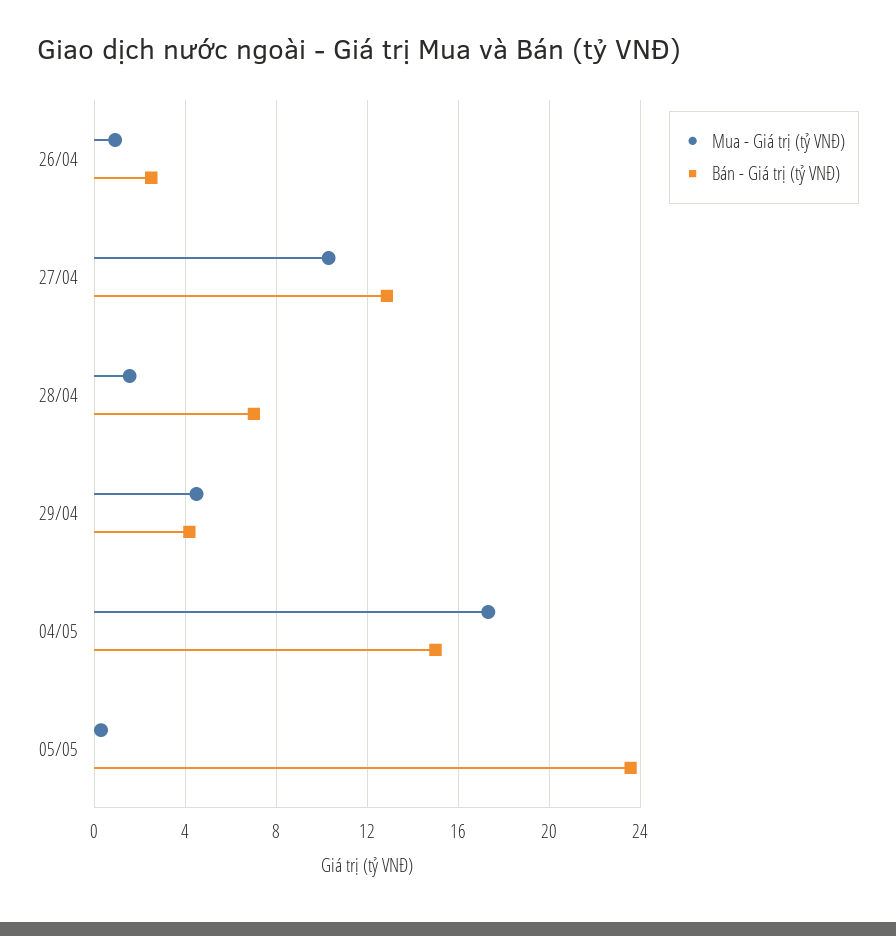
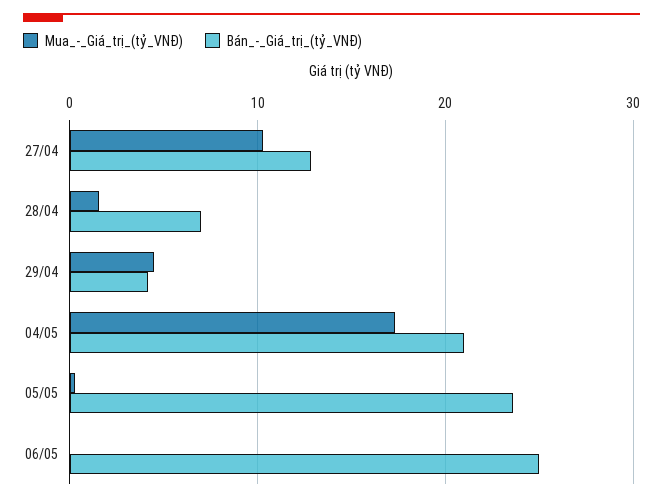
Mua - Giá trị (tỷ VNĐ), 26/04: 1 -> none
Bán - Giá trị (tỷ VNĐ), 26/04: 2.5 -> none
Bán - Giá trị (tỷ VNĐ), 04/05: 15 -> 21
Mua - Giá trị (tỷ VNĐ), 06/05: none -> 0
Bán - Giá trị (tỷ VNĐ), 06/05: none -> 25

